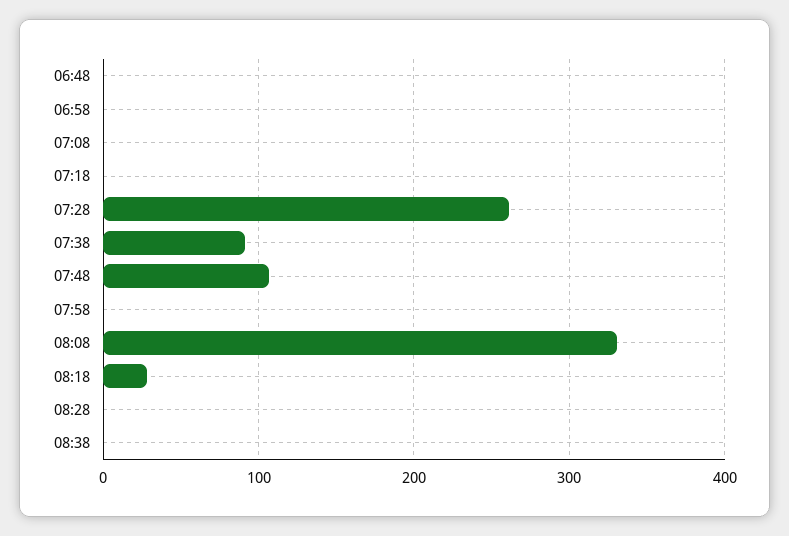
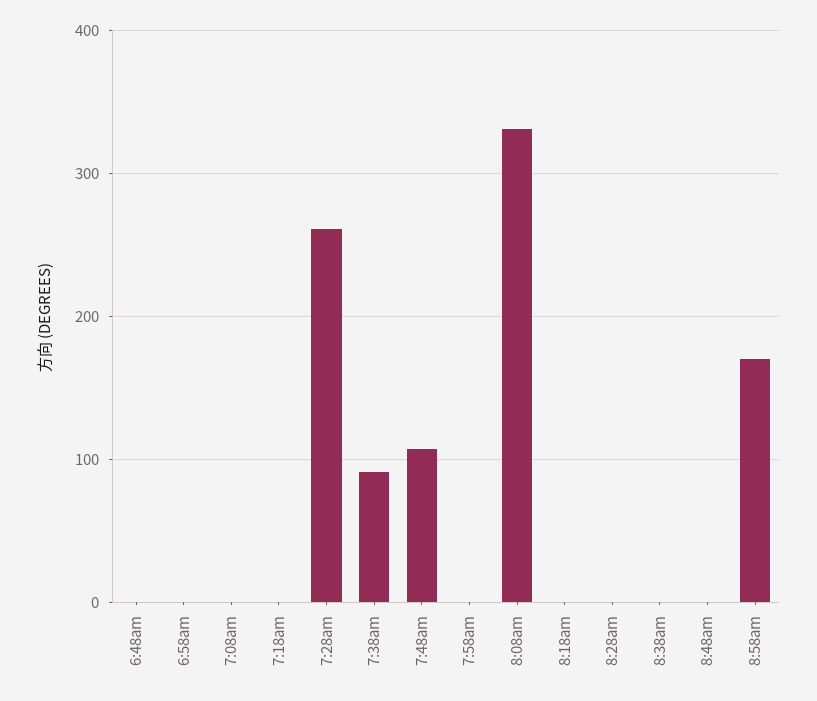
08:18: 30 -> 0
8:48am: none -> 0
8:58am: none -> 170

